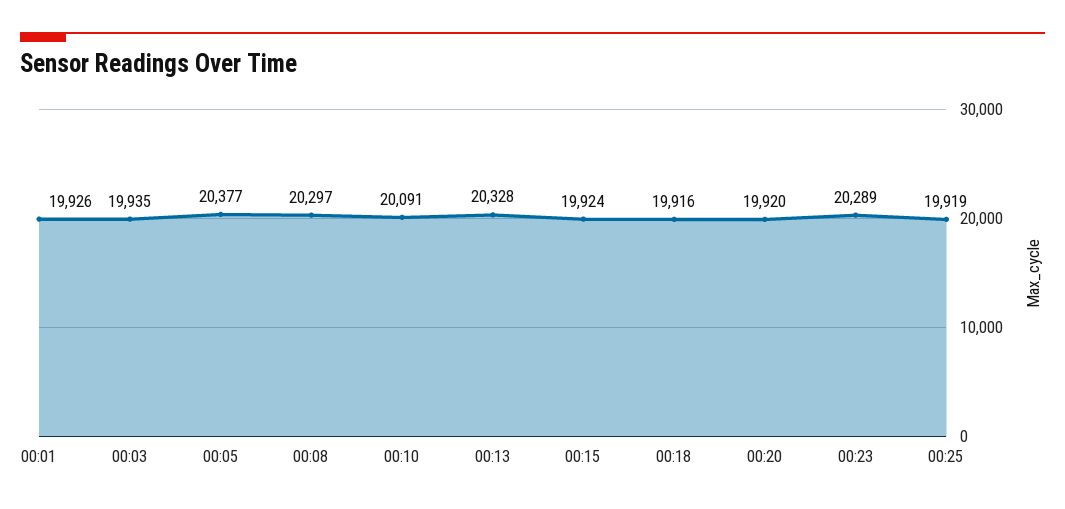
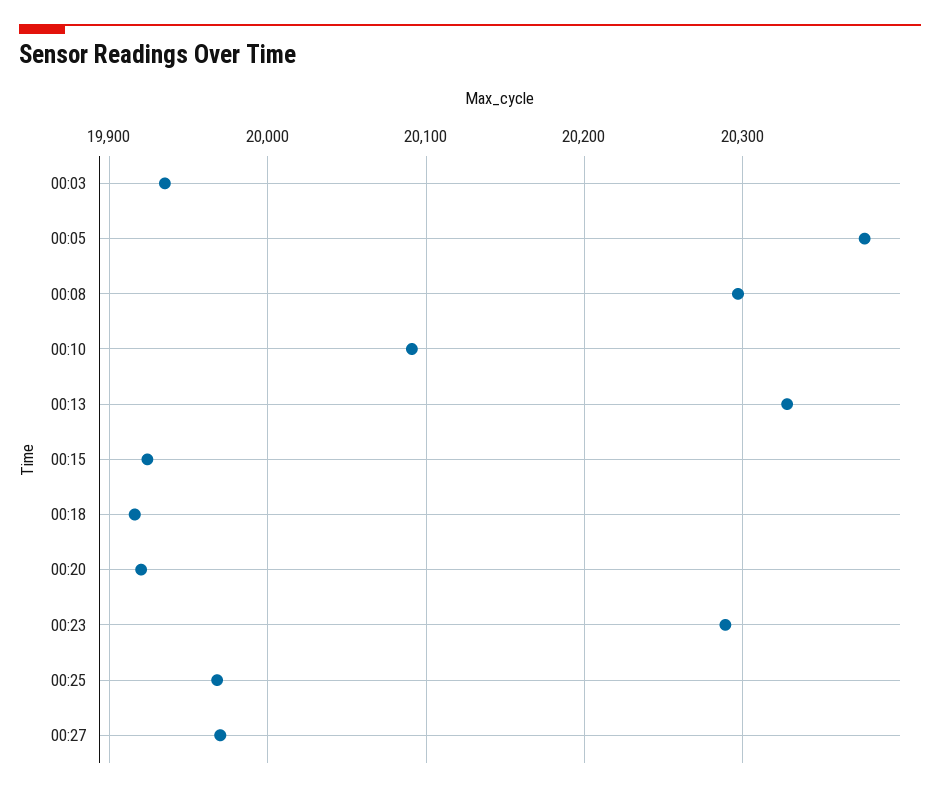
00:01: 19926 -> none
00:25: 19919 -> 19970
00:27: none -> 19970

